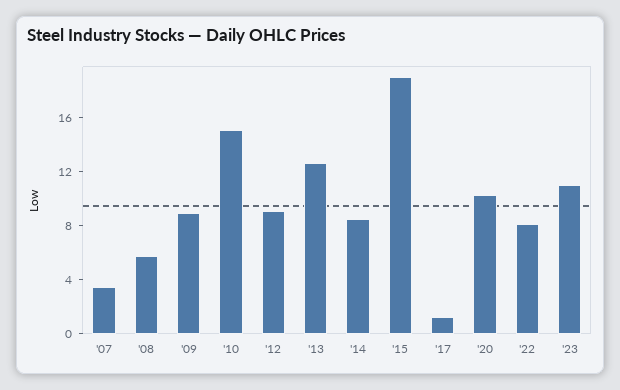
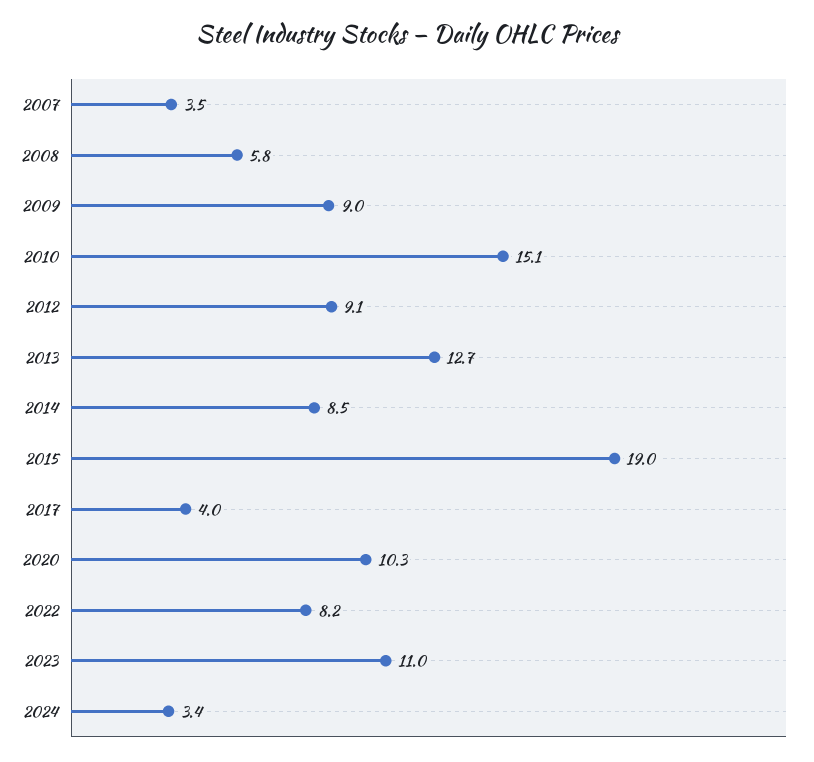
'17: 1 -> 4
2024: none -> 3.4

